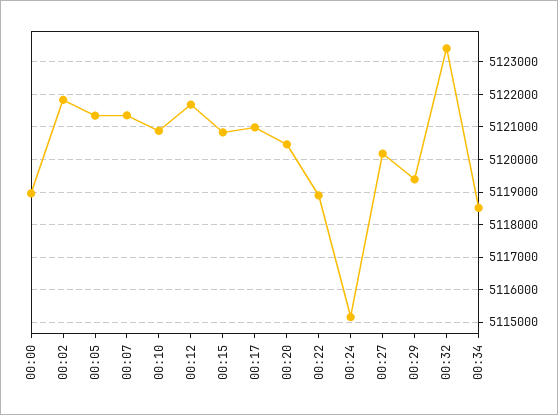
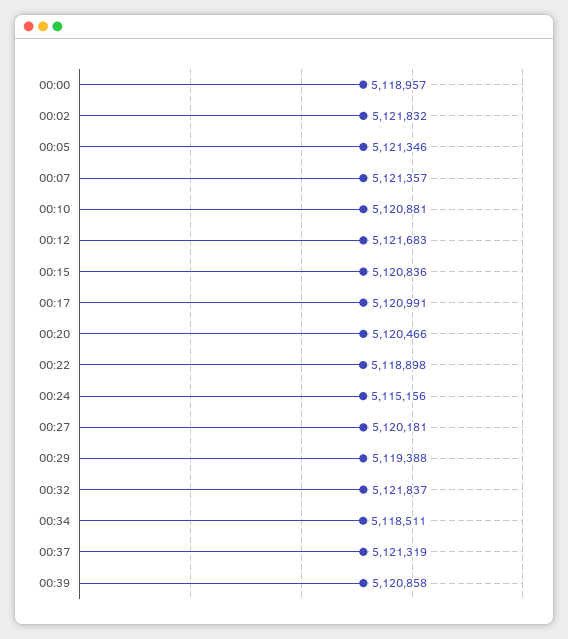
00:32: 5123400 -> 5121837
00:37: none -> 5121319
00:39: none -> 5120858

